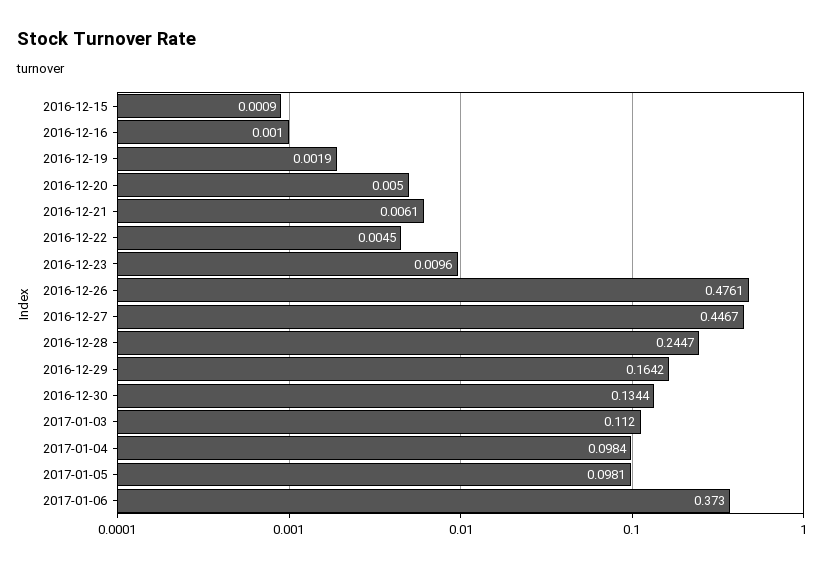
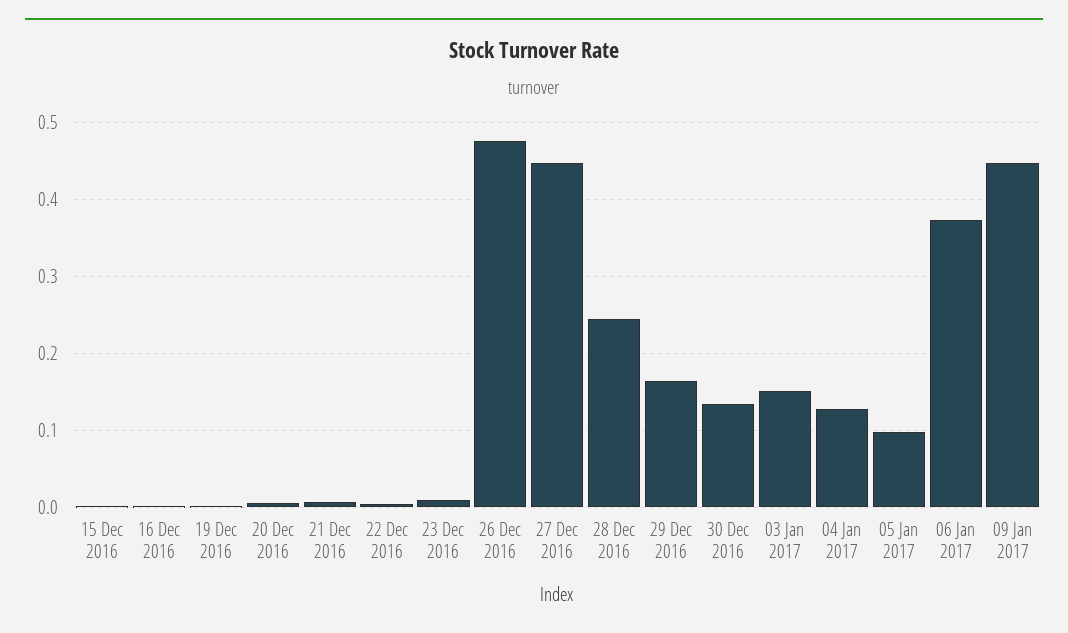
2017-01-03: 0.112 -> 0.15
2017-01-04: 0.0984 -> 0.13
09 Jan 2017: none -> 0.45

